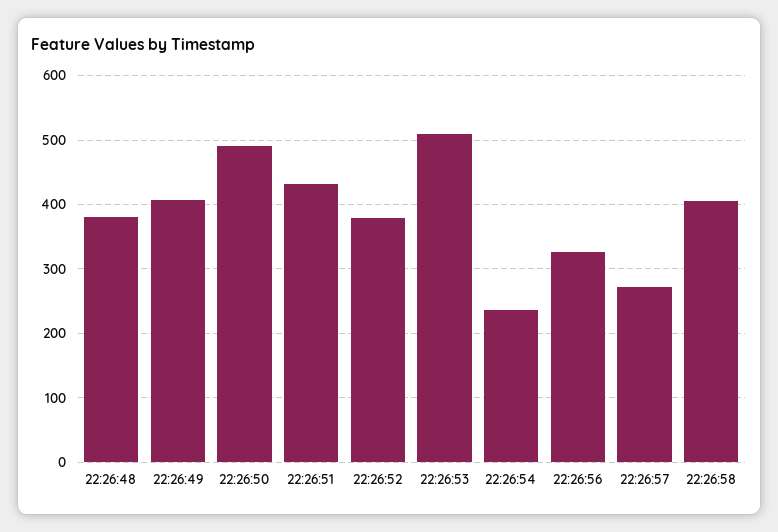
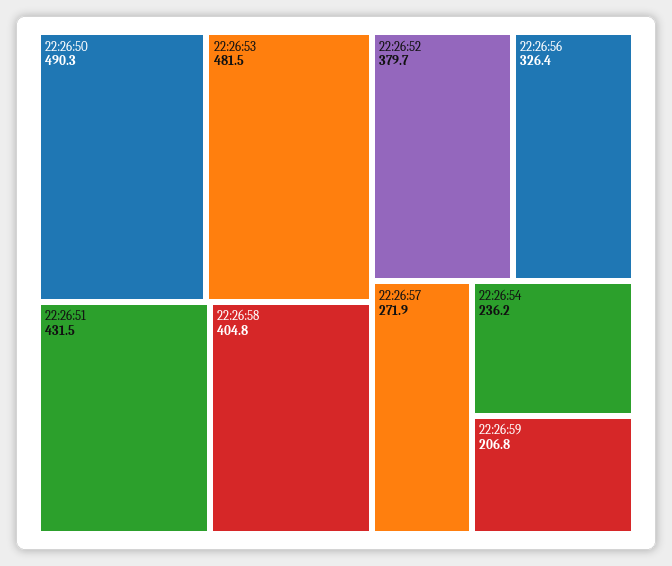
22:26:48: 380 -> none
22:26:49: 410 -> none
22:26:53: 510 -> 481.5
22:26:59: none -> 206.8

